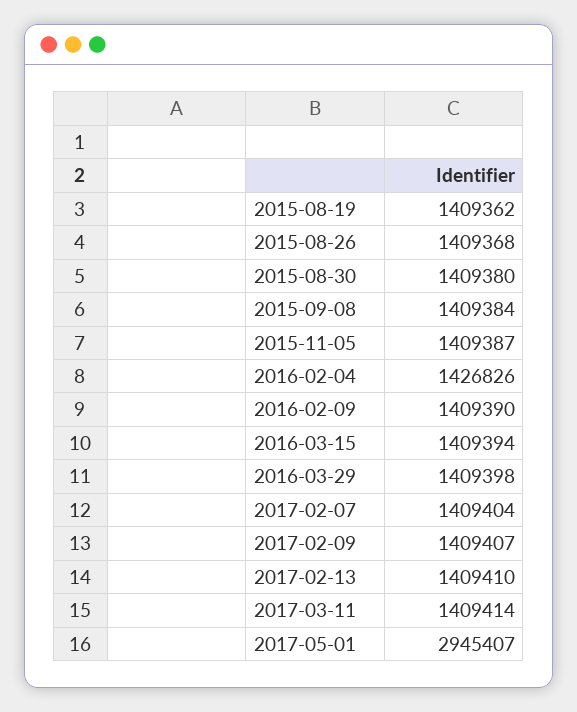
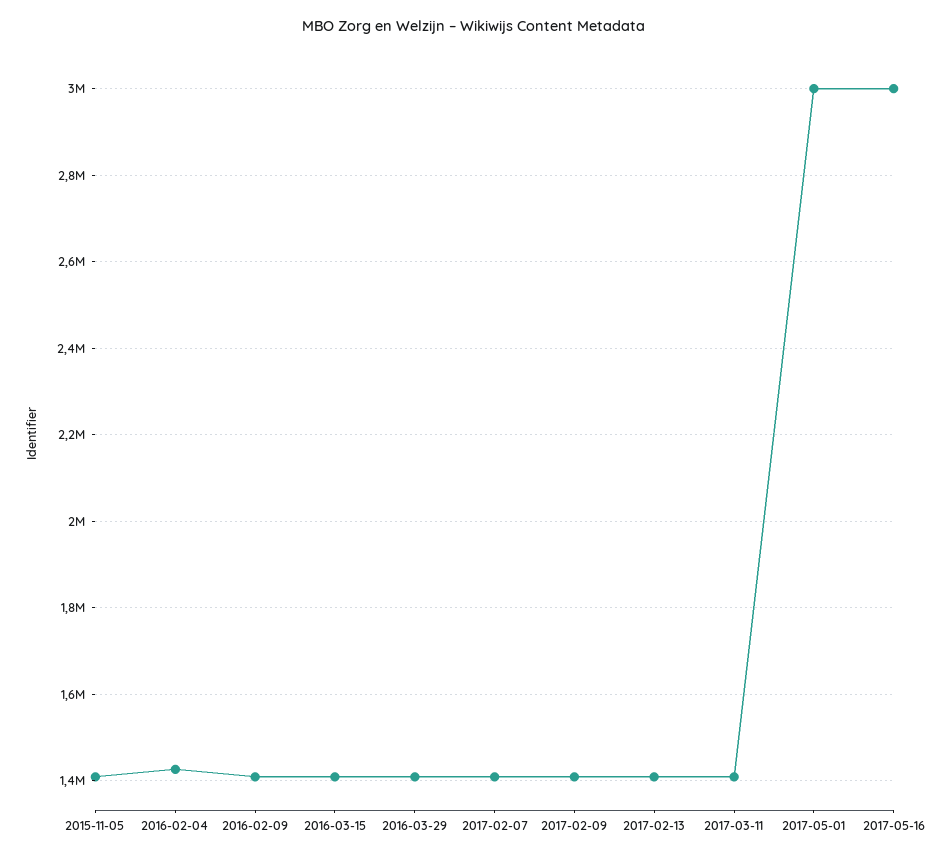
2015-08-19: 1409362 -> none
2015-08-26: 1409368 -> none
2015-08-30: 1409380 -> none
2015-09-08: 1409384 -> none
2017-05-01: 2945407 -> 3000000
2017-05-16: none -> 3000000

